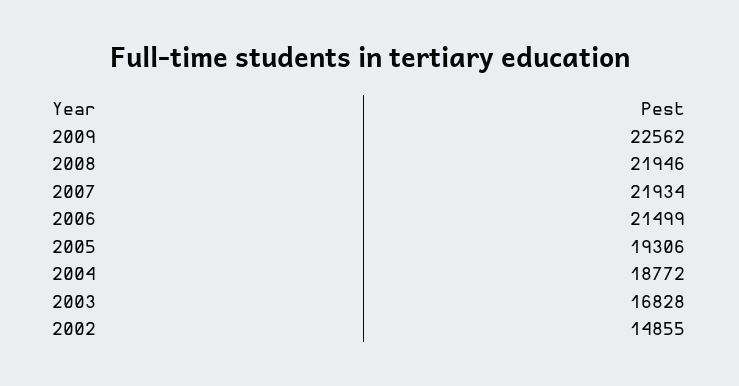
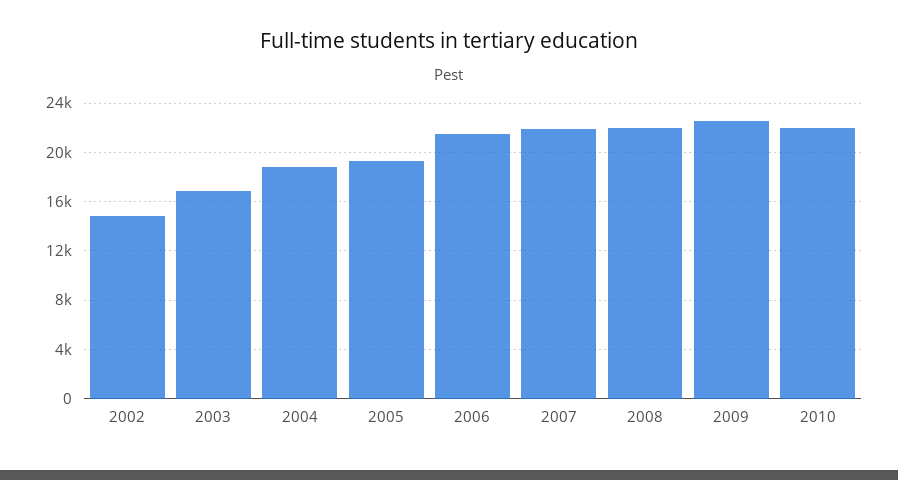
2010: none -> 22000

